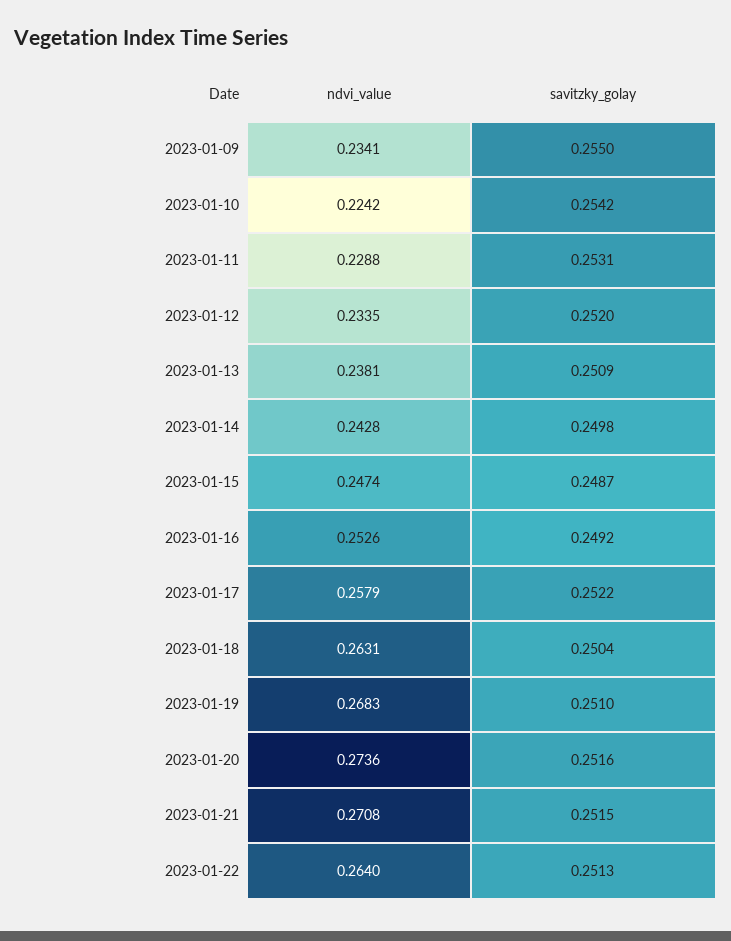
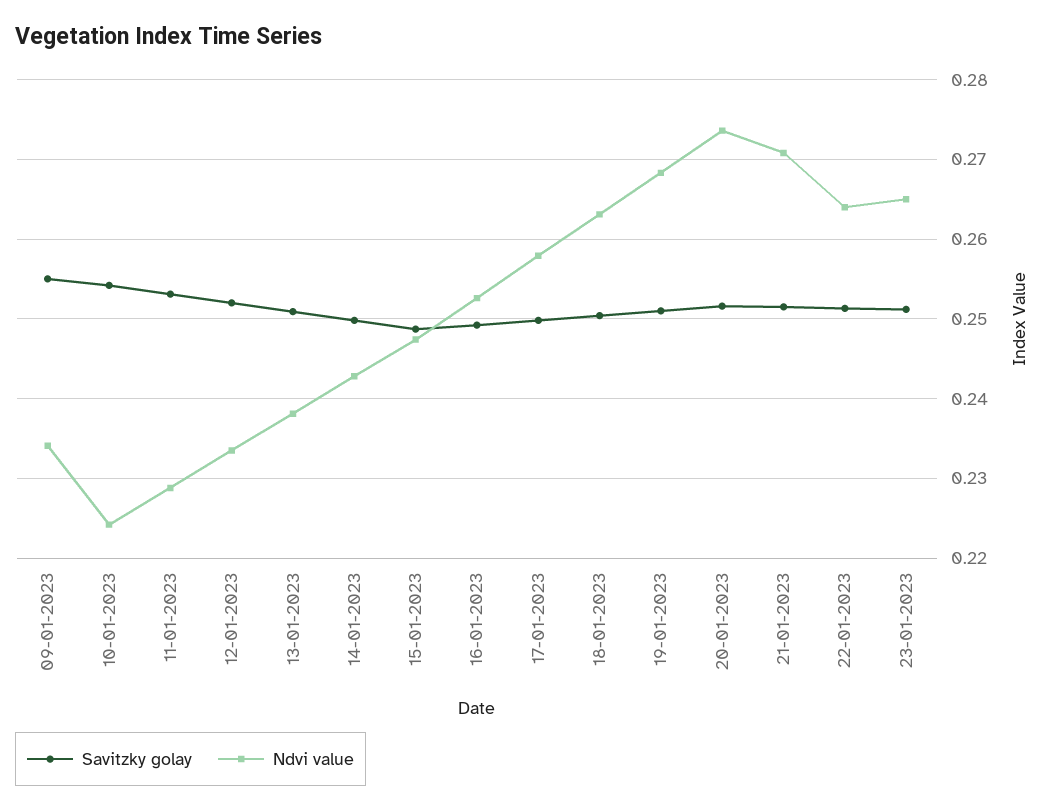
savitzky_golay, 2023-01-17: 0.2522 -> 0.25
savitzky_golay, 23-01-2023: none -> 0.251
ndvi_value, 23-01-2023: none -> 0.265

